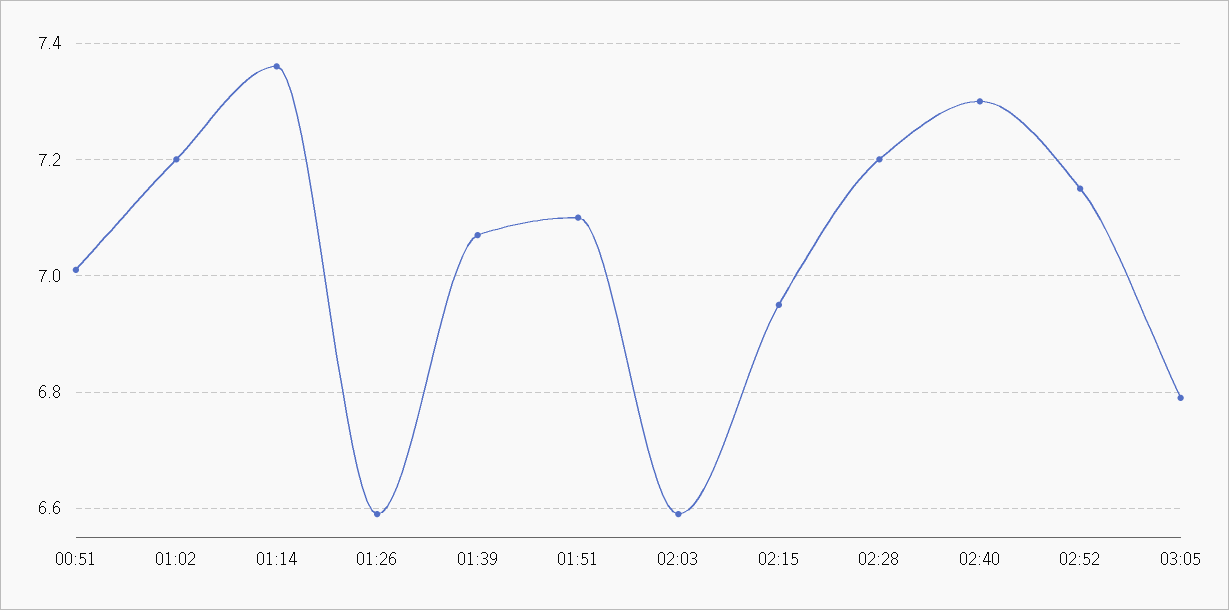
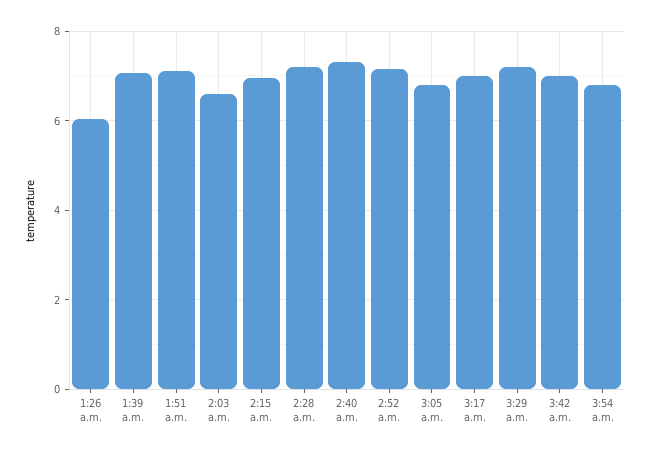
00:51: 7 -> none
01:02: 7.2 -> none
01:14: 7.35 -> none
01:26: 6.6 -> 6
3:17 a.m.: none -> 7
3:29 a.m.: none -> 7.2
3:42 a.m.: none -> 7
3:54 a.m.: none -> 6.8

